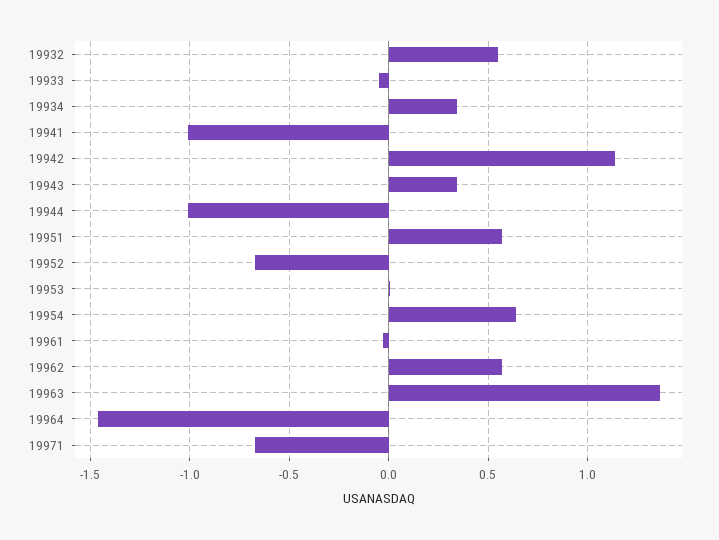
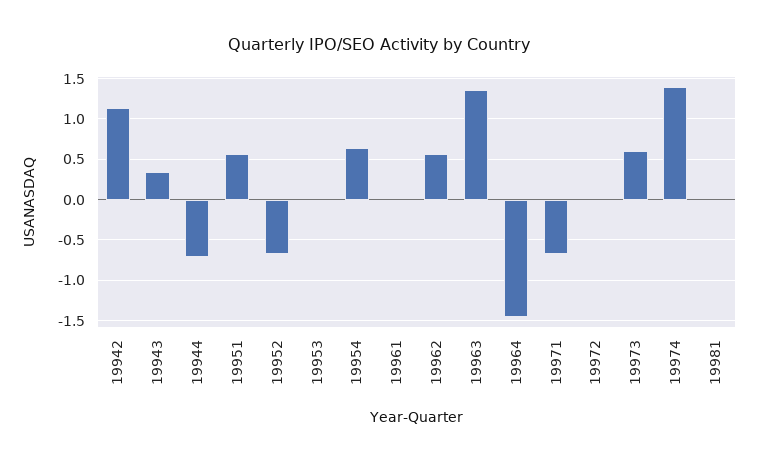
19932: 0.55 -> none
19933: -0.05 -> none
19934: 0.35 -> none
19941: -1 -> none
19944: -1 -> -0.7
19972: none -> 0
19973: none -> 0.6
19974: none -> 1.4
19981: none -> 0

